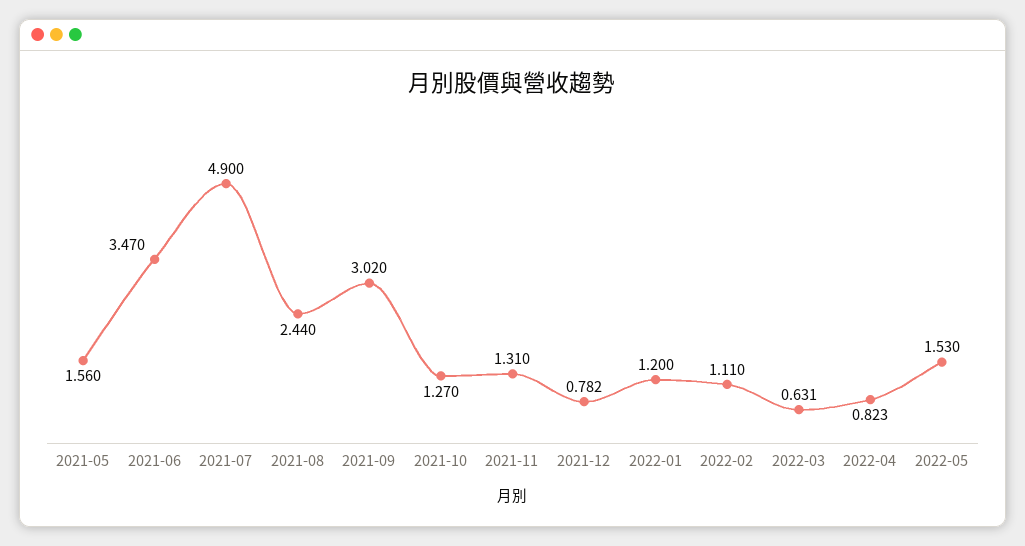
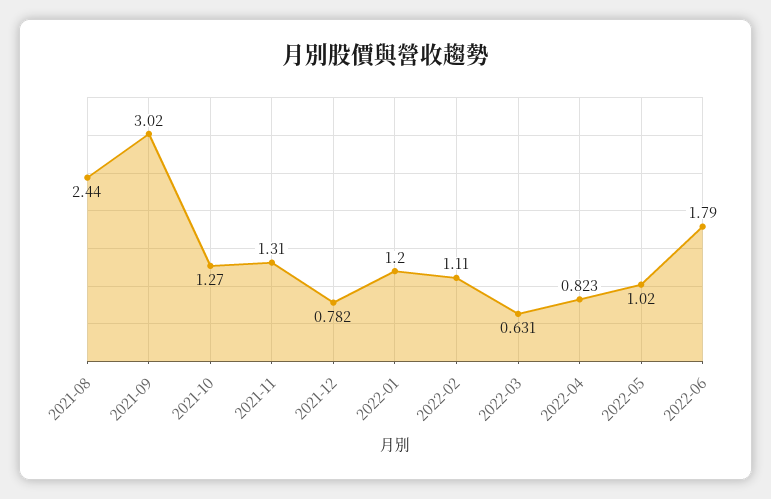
2021-05: 1.56 -> none
2021-06: 3.47 -> none
2021-07: 4.9 -> none
2022-05: 1.53 -> 1.02
2022-06: none -> 1.79

